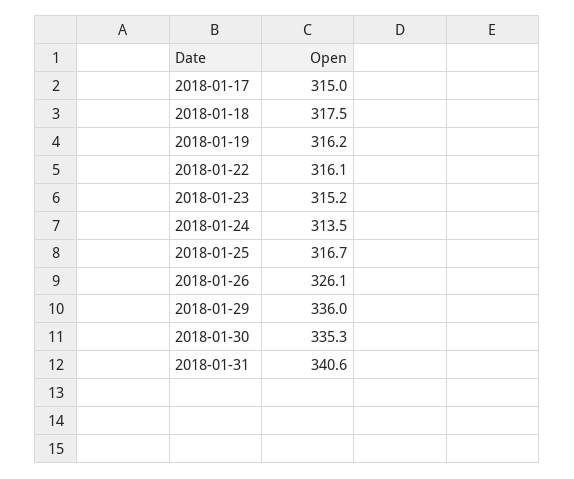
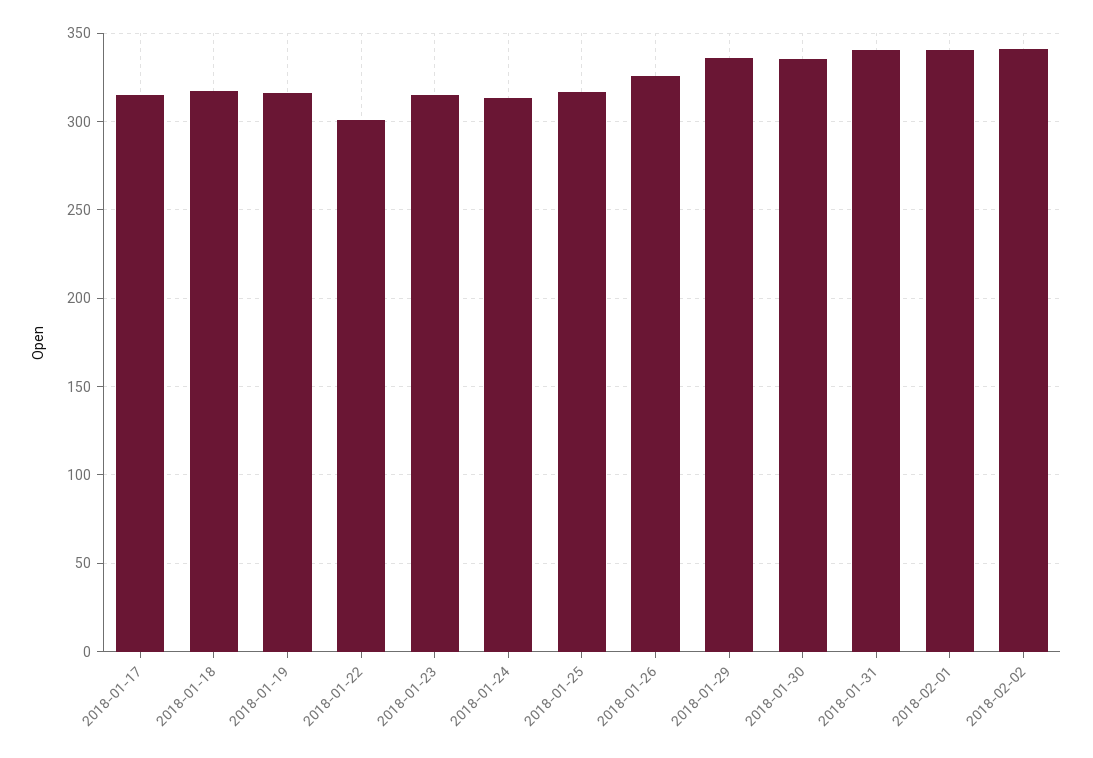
2018-01-22: 316.1 -> 300
2018-02-01: none -> 340
2018-02-02: none -> 340

